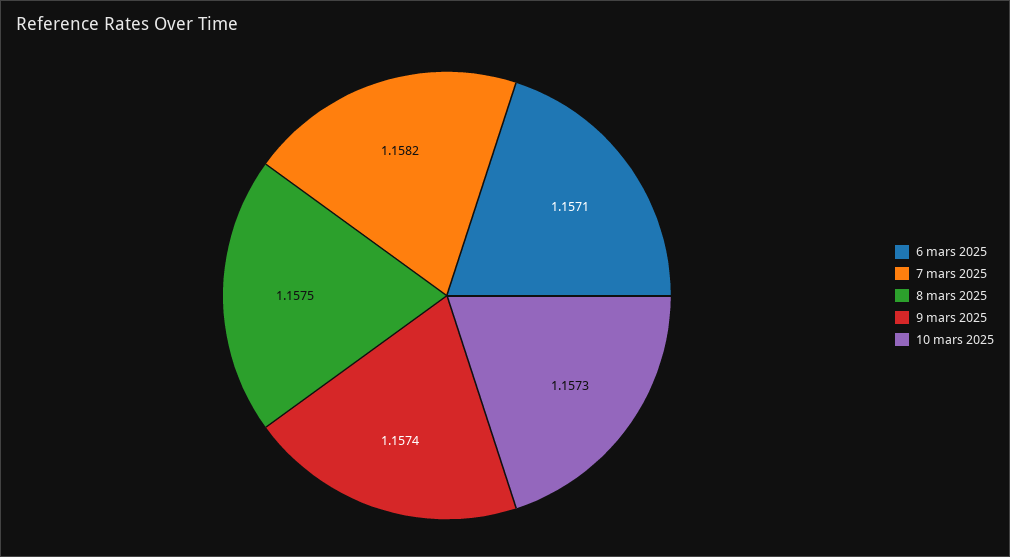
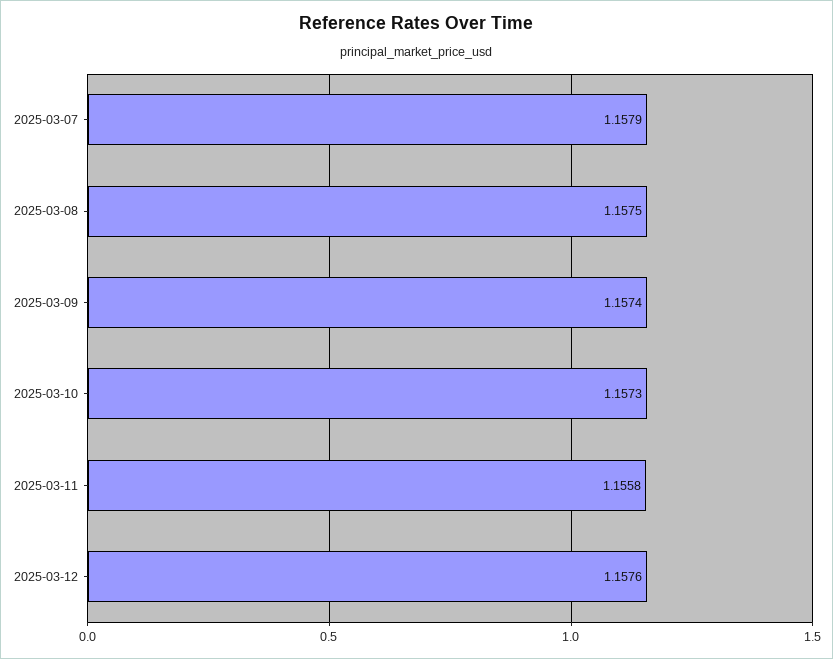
6 mars 2025: 1.1571 -> none
7 mars 2025: 1.1582 -> 1.1579
2025-03-11: none -> 1.1558
2025-03-12: none -> 1.1576

